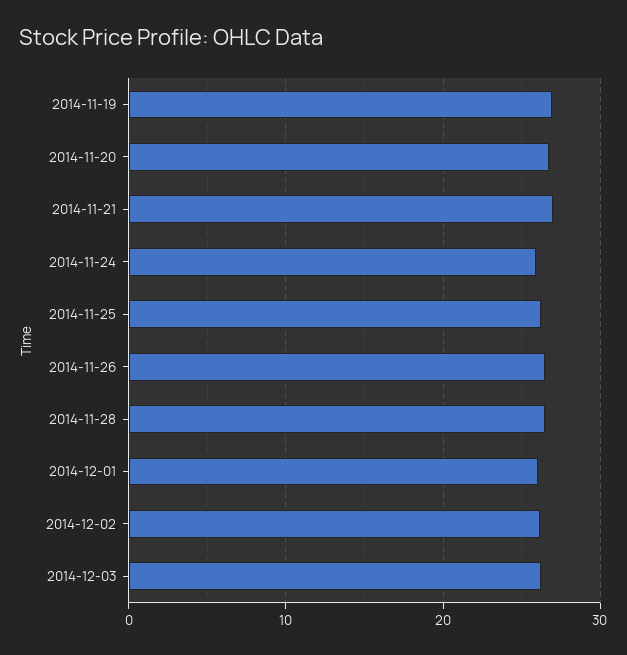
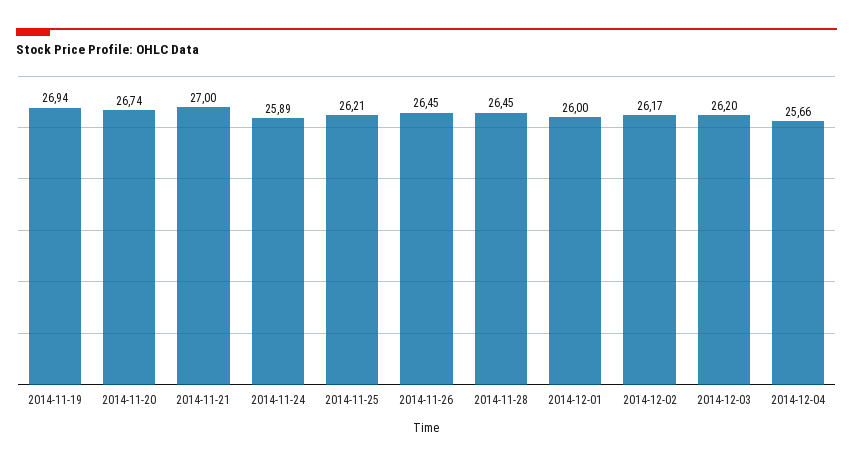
2014-12-04: none -> 25.66

